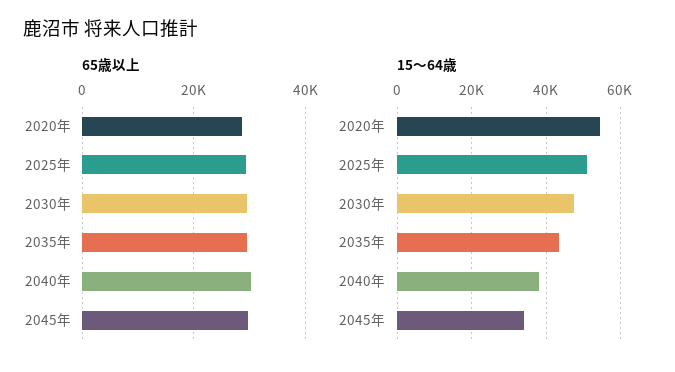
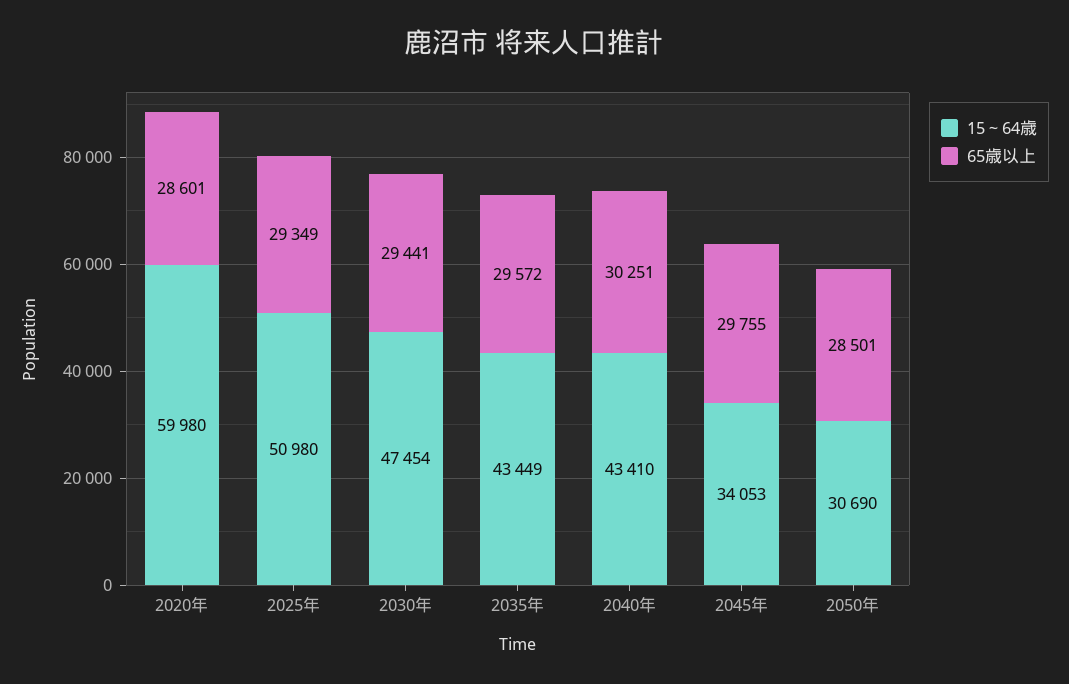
15～64歳, 2020年: 54000 -> 59980
15～64歳, 2040年: 38000 -> 43410
15～64歳, 2050年: none -> 30690
65歳以上, 2050年: none -> 28501

